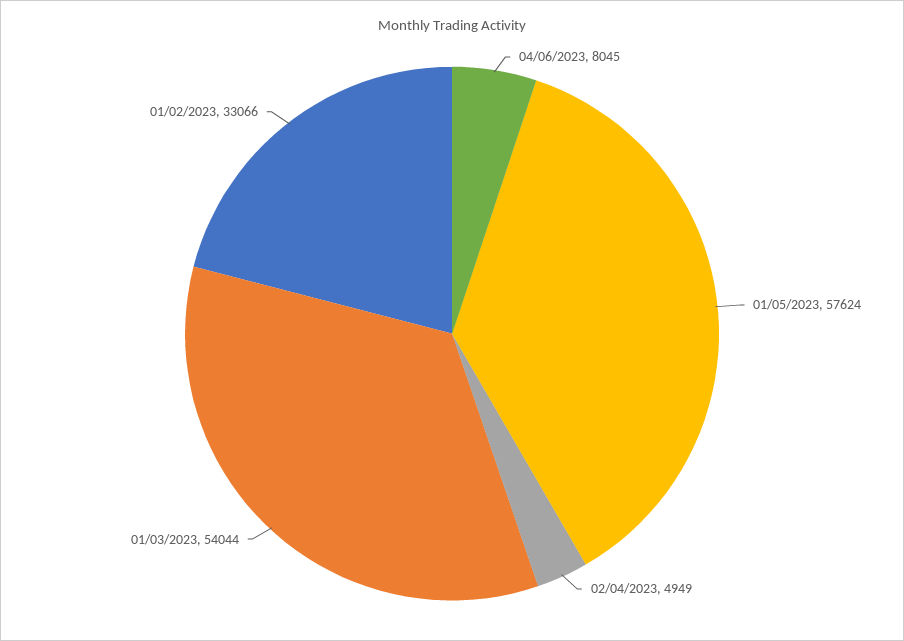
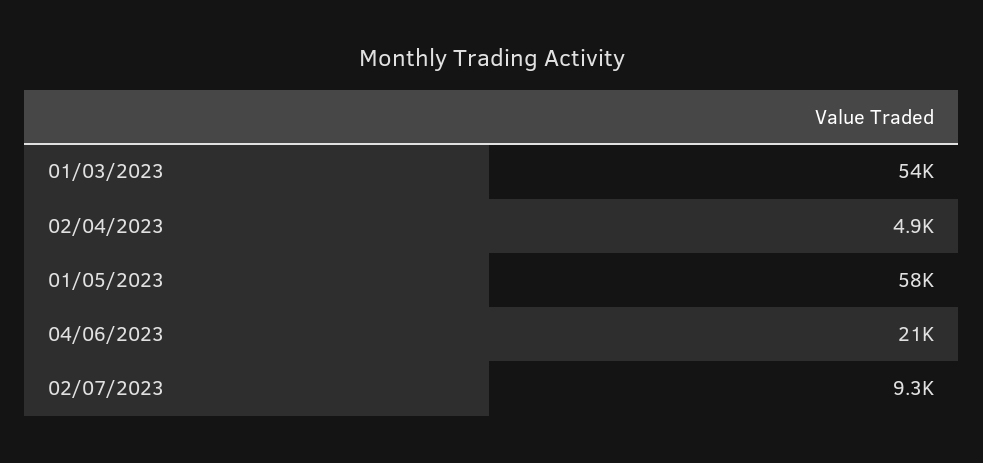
04/06/2023: 8045 -> 21000
01/02/2023: 33066 -> none
02/07/2023: none -> 9300

